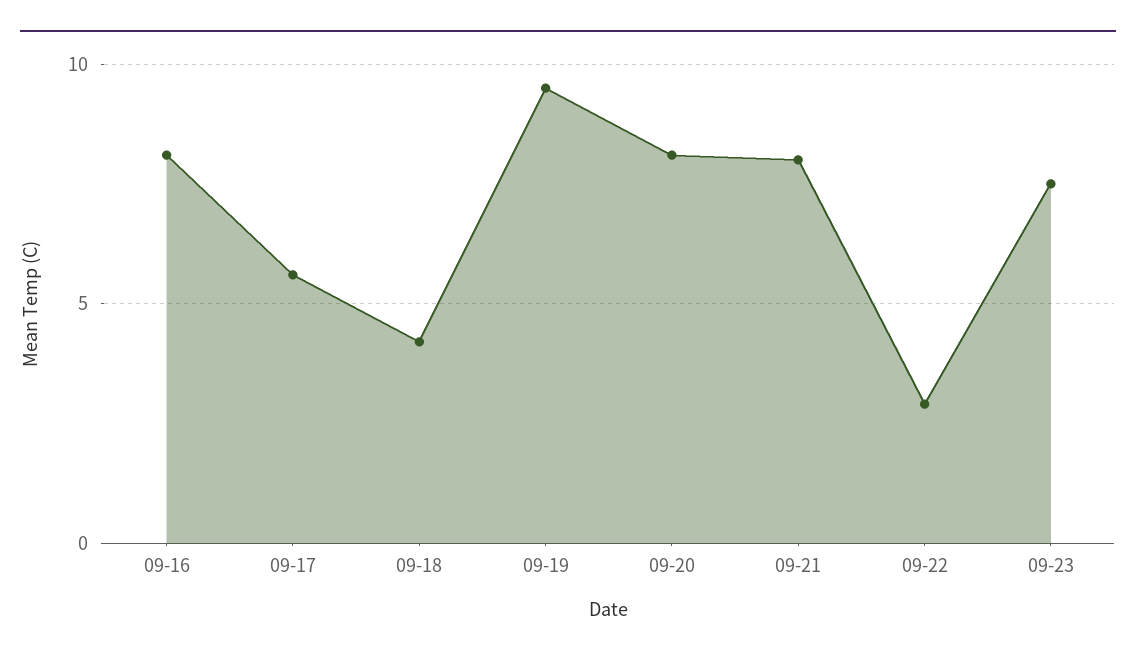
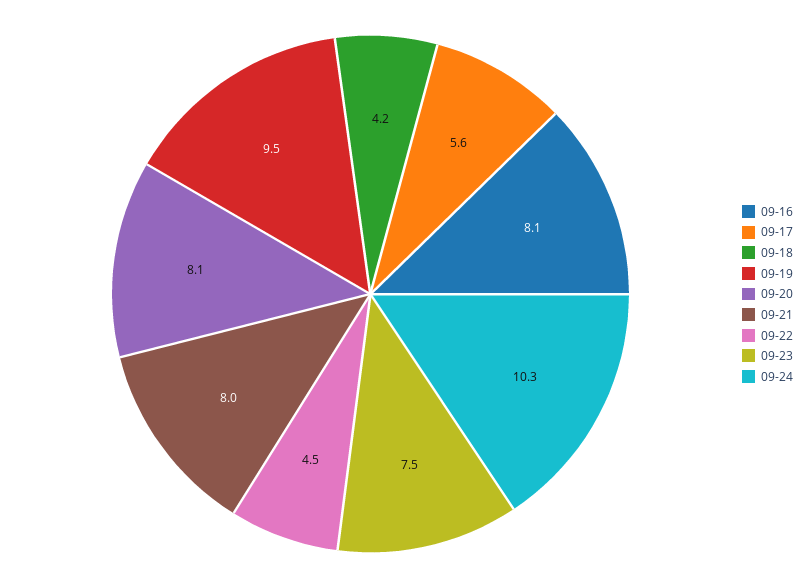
09-22: 3 -> 4.5
09-24: none -> 10.3

